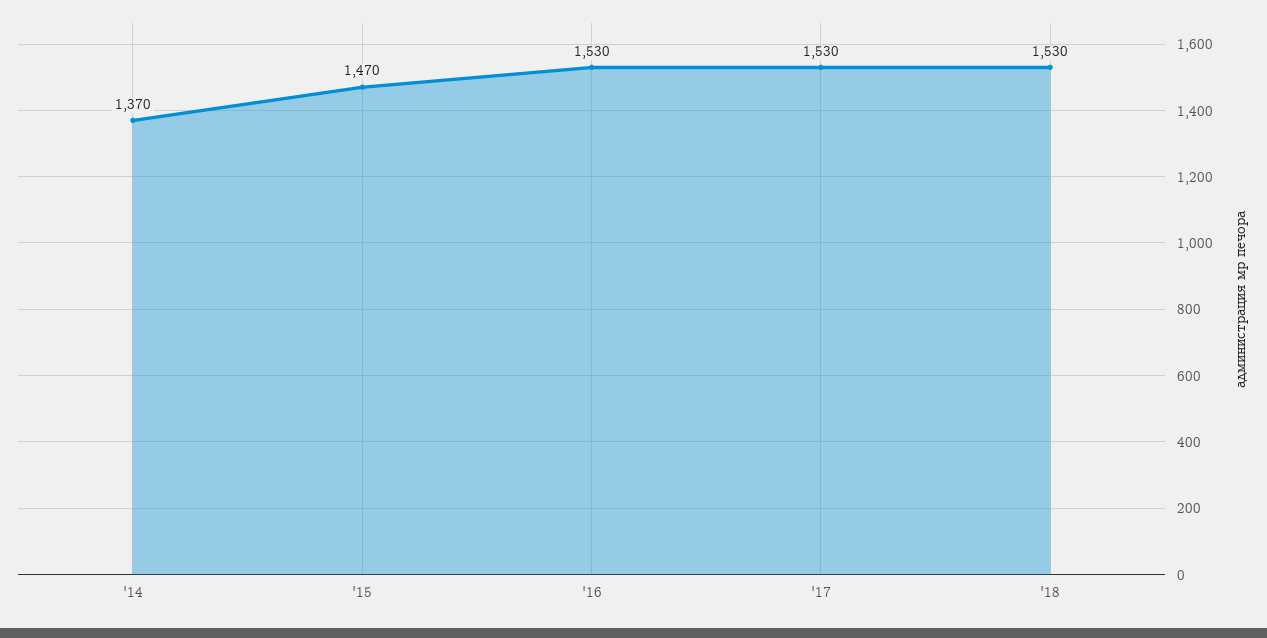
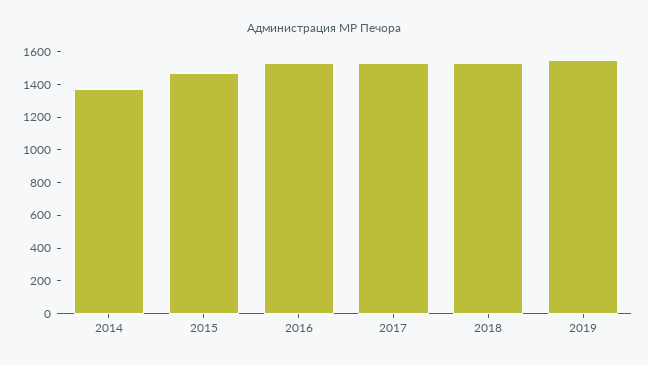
2019: none -> 1550

